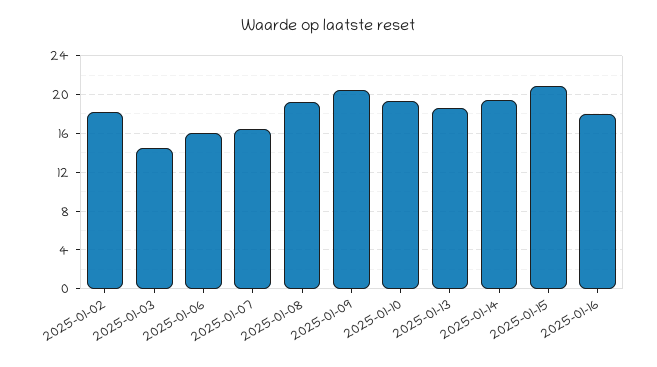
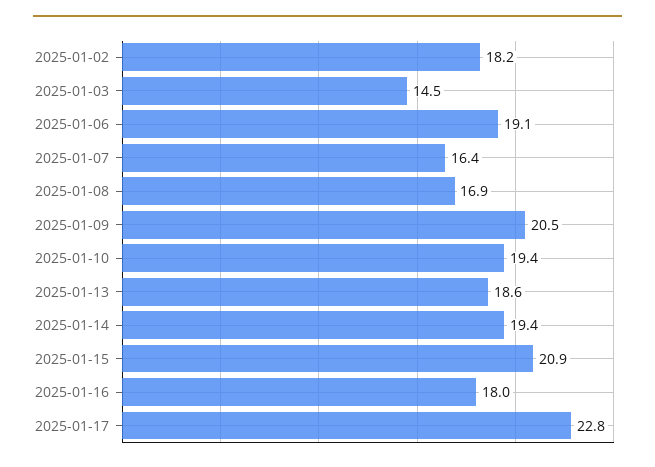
2025-01-06: 16 -> 19.1
2025-01-08: 19 -> 16.9
2025-01-17: none -> 22.8

